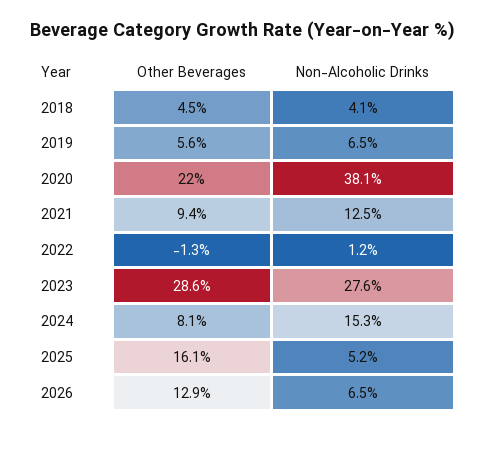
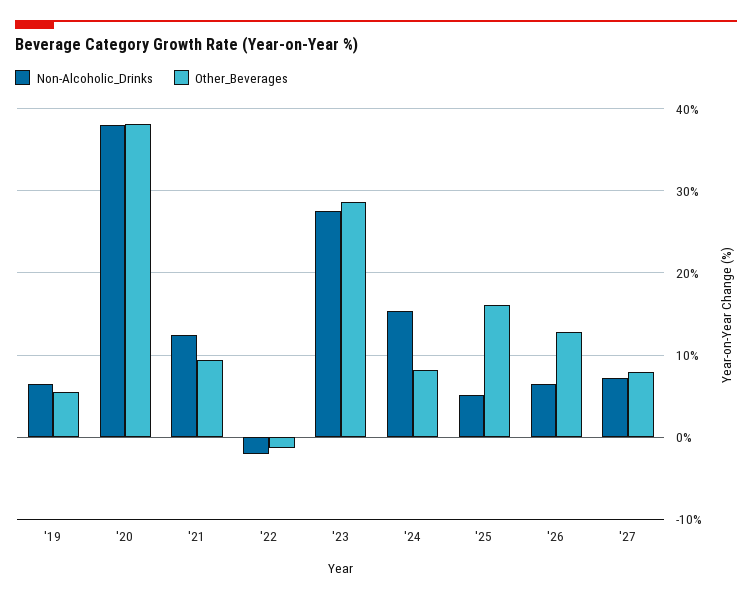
Other Beverages, 2018: 4.5 -> none
Non-Alcoholic Drinks, 2018: 4.1 -> none
Other Beverages, 2020: 22 -> 38
Non-Alcoholic Drinks, 2022: 1.2 -> -2
Non-Alcoholic Drinks, '27: none -> 7
Other Beverages, '27: none -> 8

